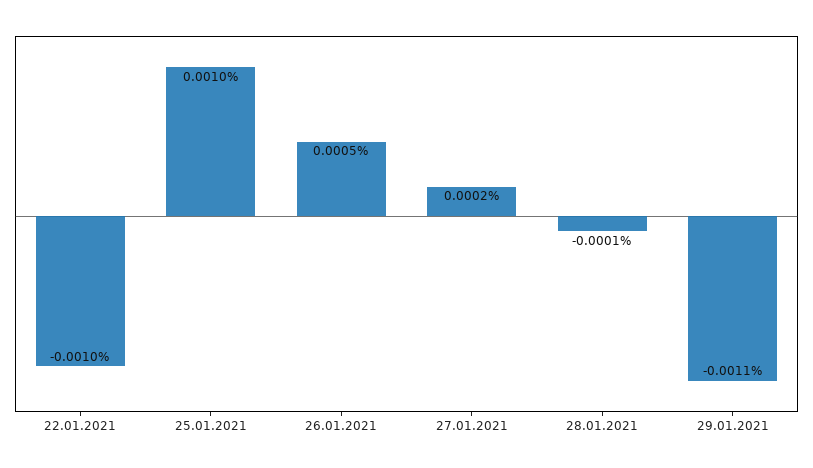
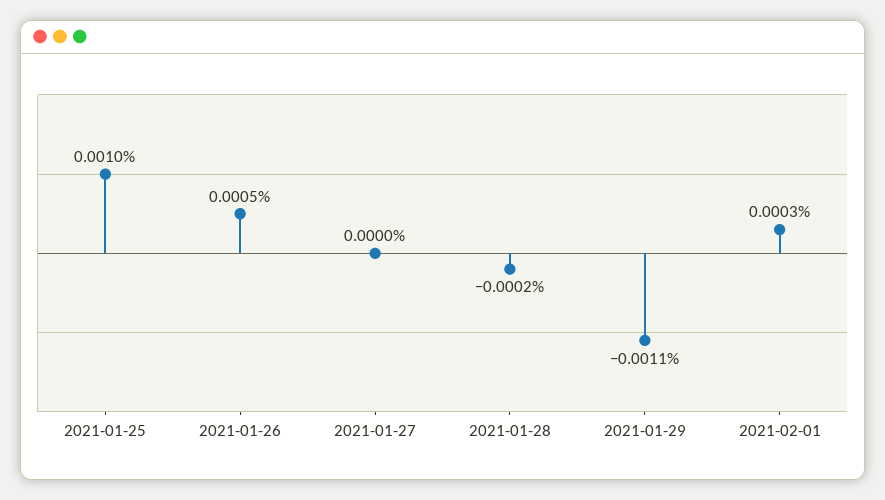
22.01.2021: -0.001 -> none
27.01.2021: 0.0002 -> 0
28.01.2021: -0.0001 -> -0.0002
2021-02-01: none -> 0.0003

